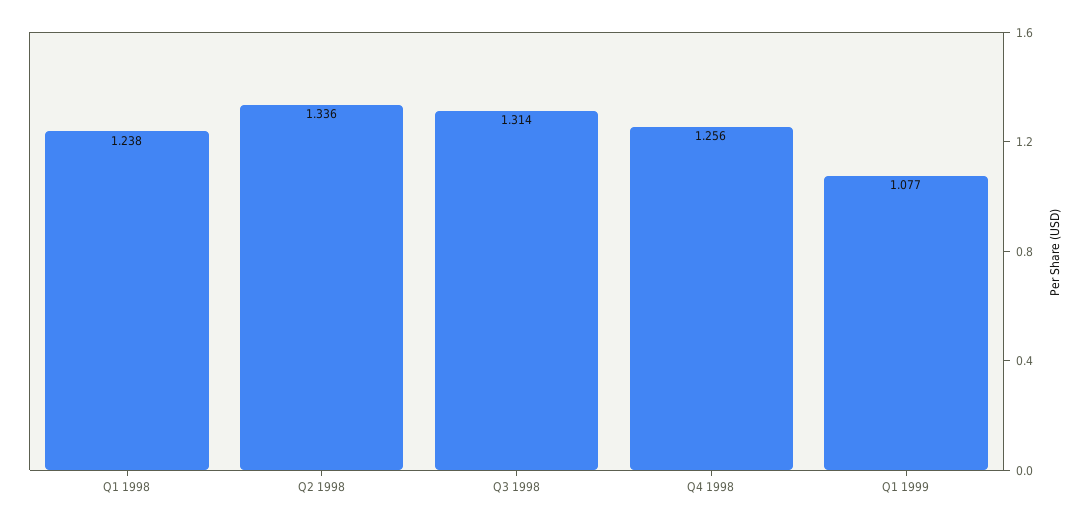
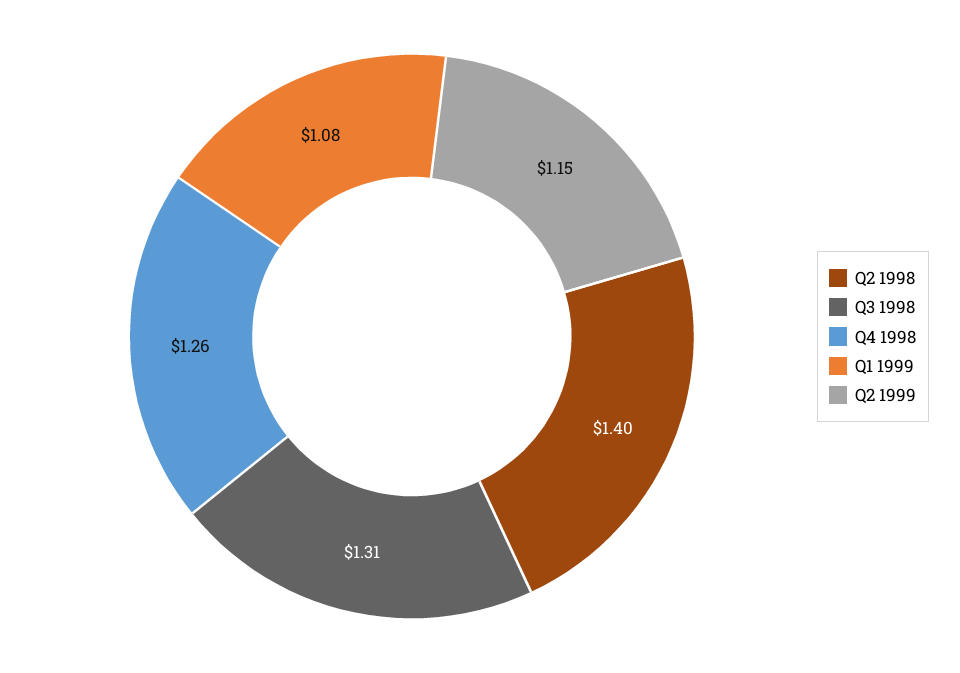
Q1 1998: 1.238 -> none
Q2 1998: 1.336 -> 1.4
Q2 1999: none -> 1.15

